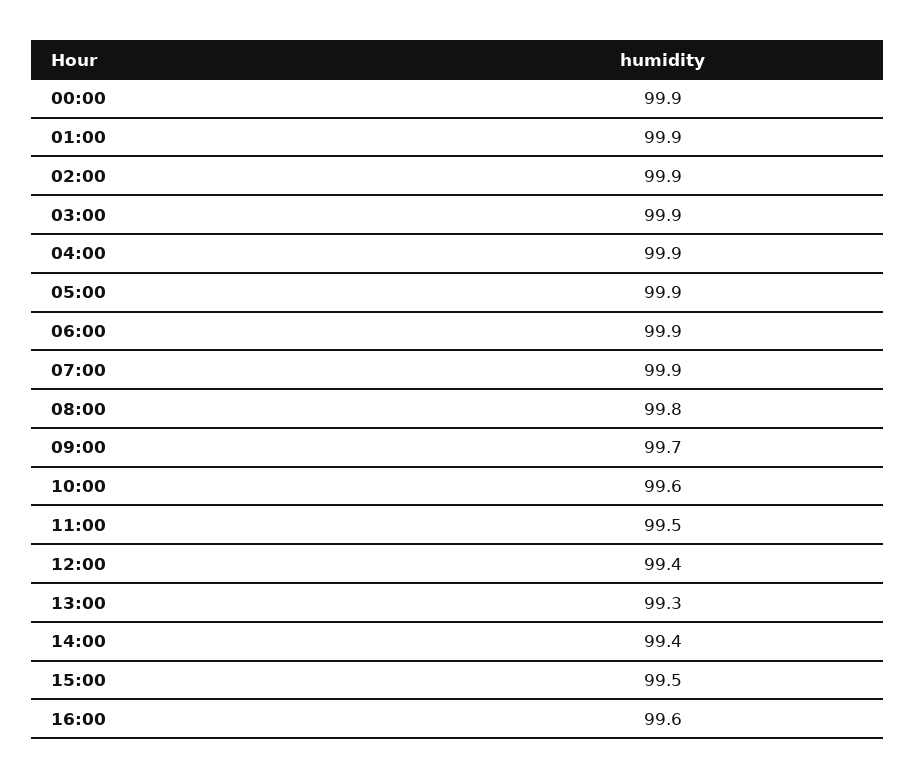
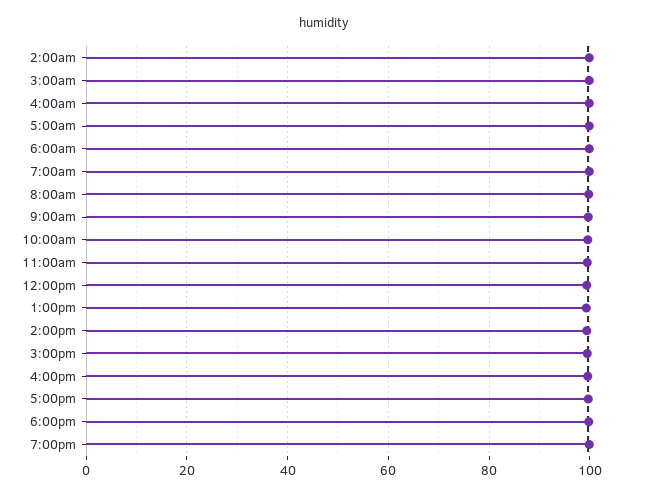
00:00: 99.9 -> none
01:00: 99.9 -> none
5:00pm: none -> 100
6:00pm: none -> 100
7:00pm: none -> 100

